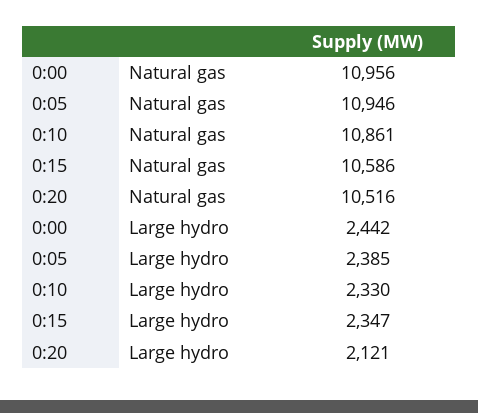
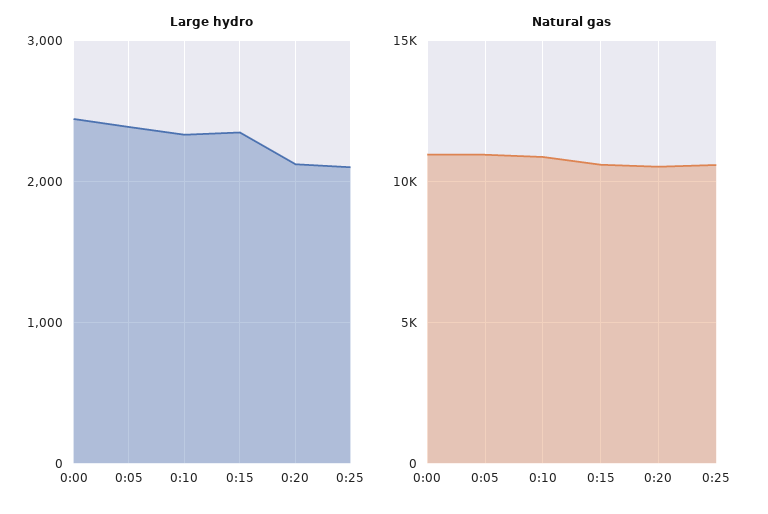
Large hydro, 0:25: none -> 2100
Natural gas, 0:25: none -> 10500

